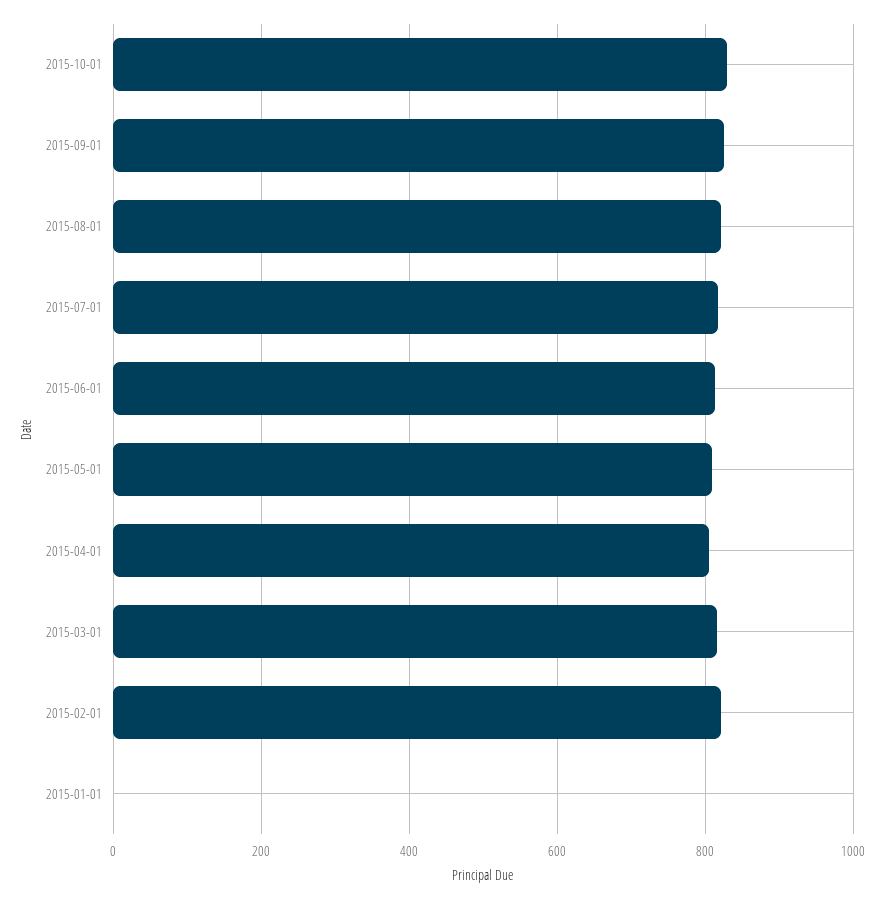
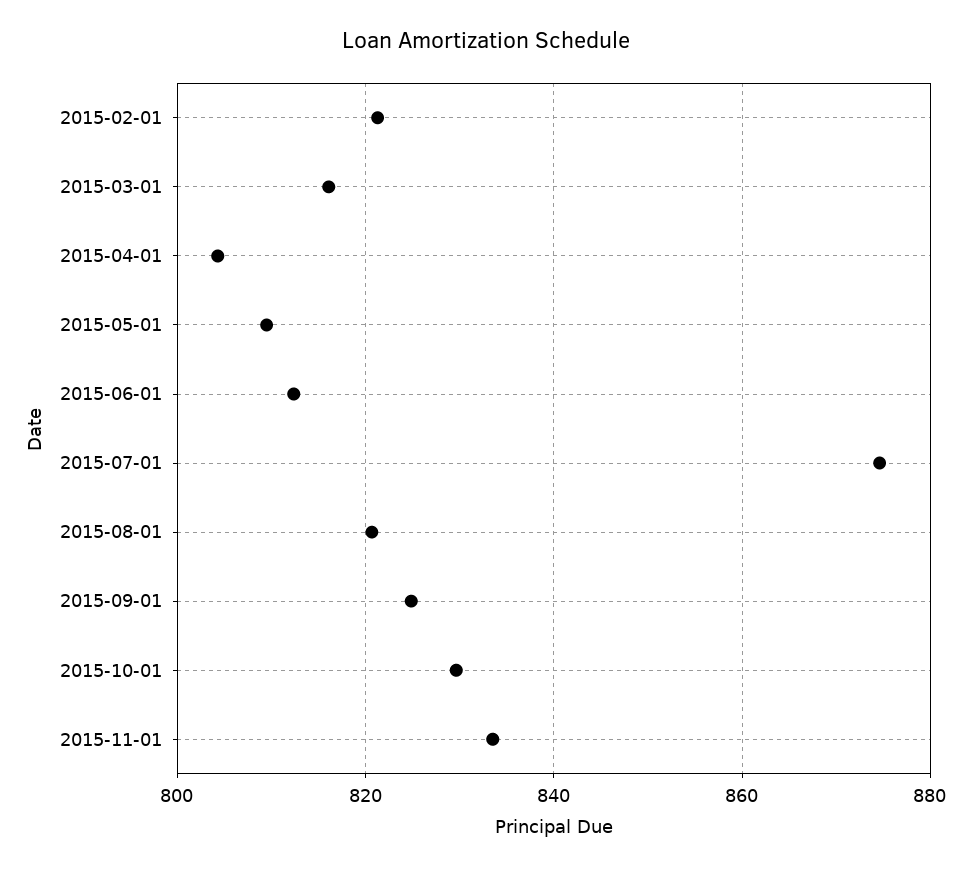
2015-07-01: 820 -> 874
2015-01-01: 0 -> none
2015-11-01: none -> 834

